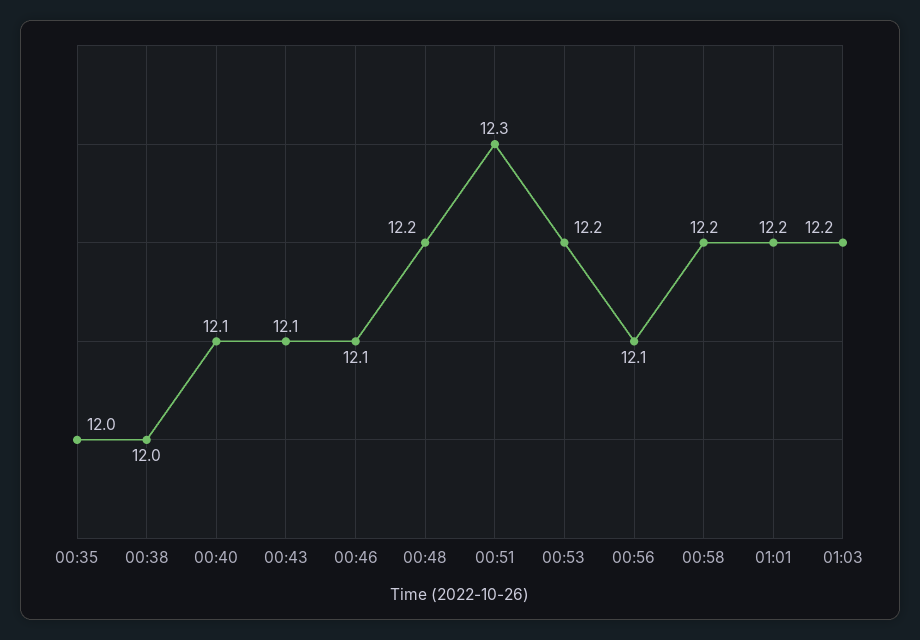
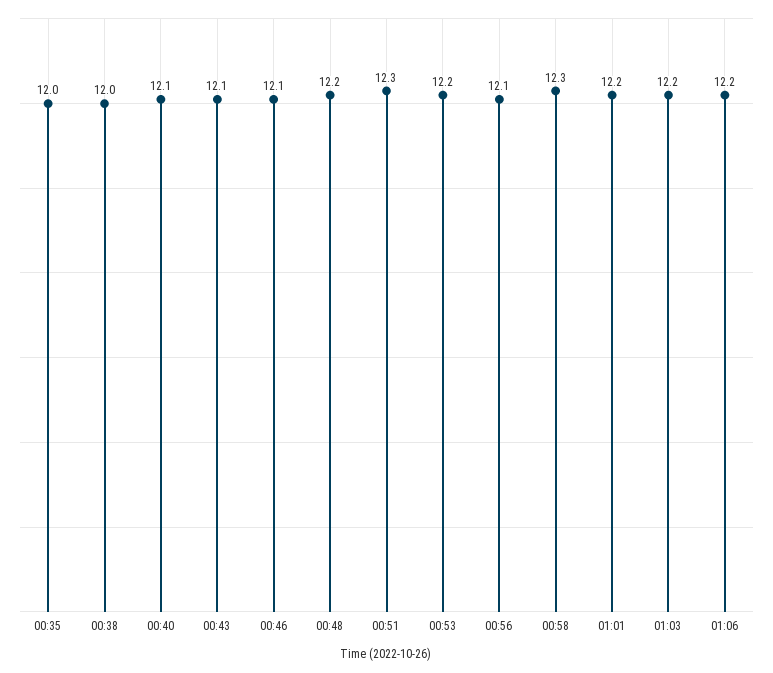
00:58: 12.2 -> 12.3
01:06: none -> 12.2

